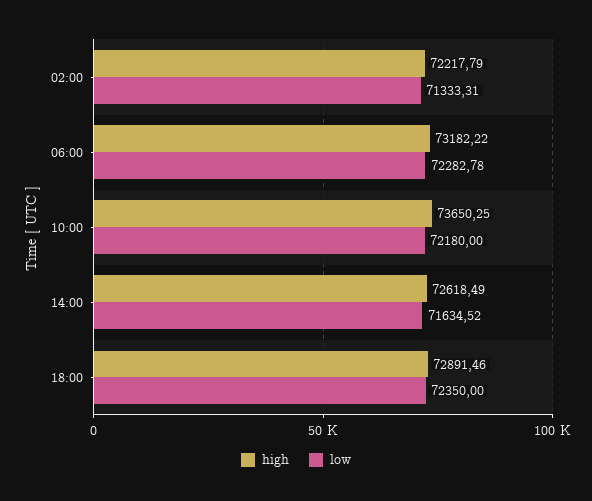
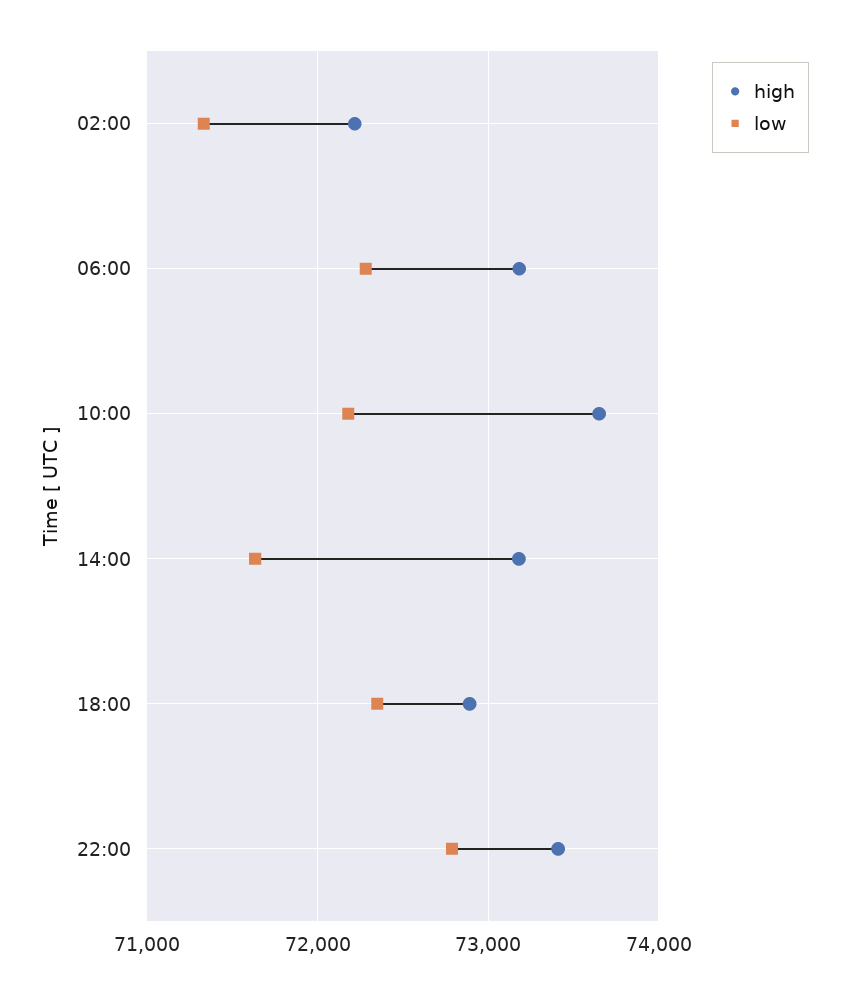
high, 14:00: 72618.49 -> 73200
high, 22:00: none -> 73400
low, 22:00: none -> 72800

